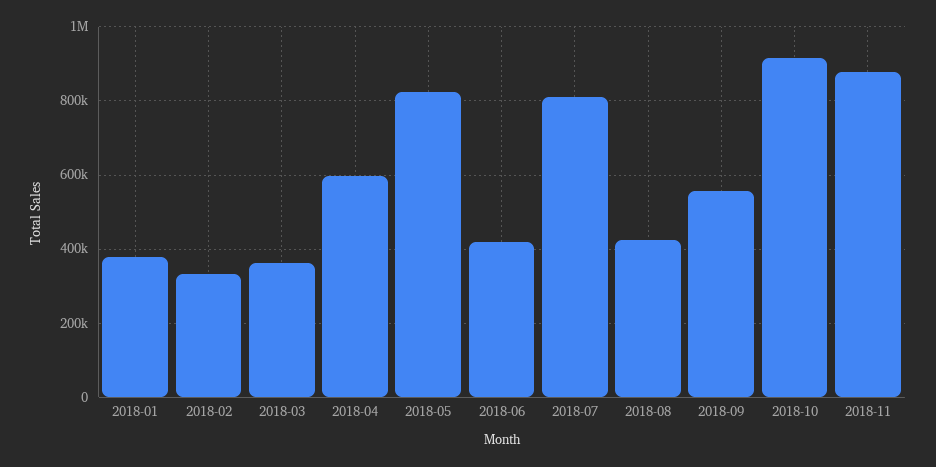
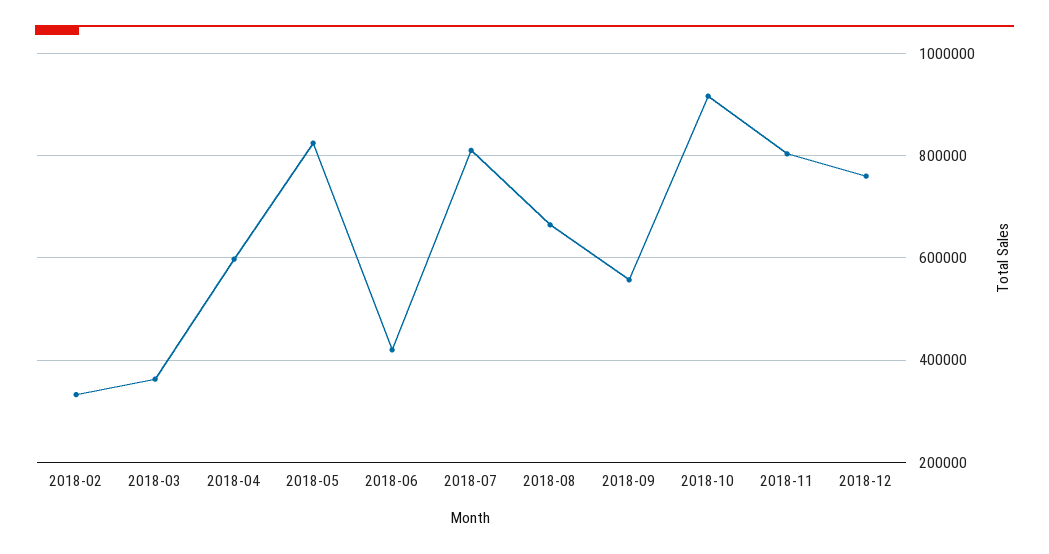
2018-01: 380000 -> none
2018-08: 420000 -> 660000
2018-11: 880000 -> 800000
2018-12: none -> 760000

